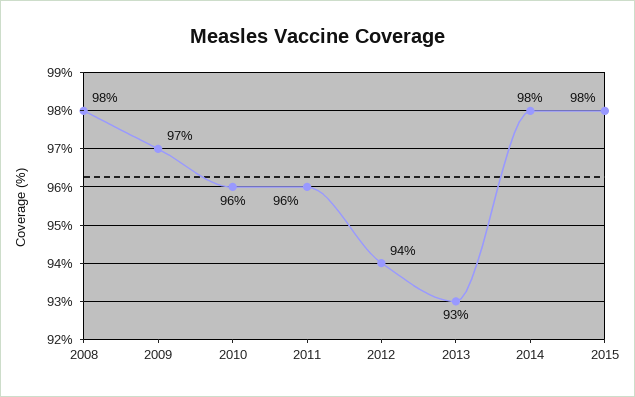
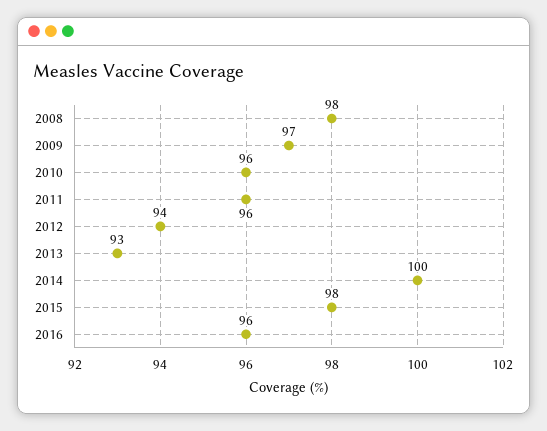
2014: 98 -> 100
2016: none -> 96

